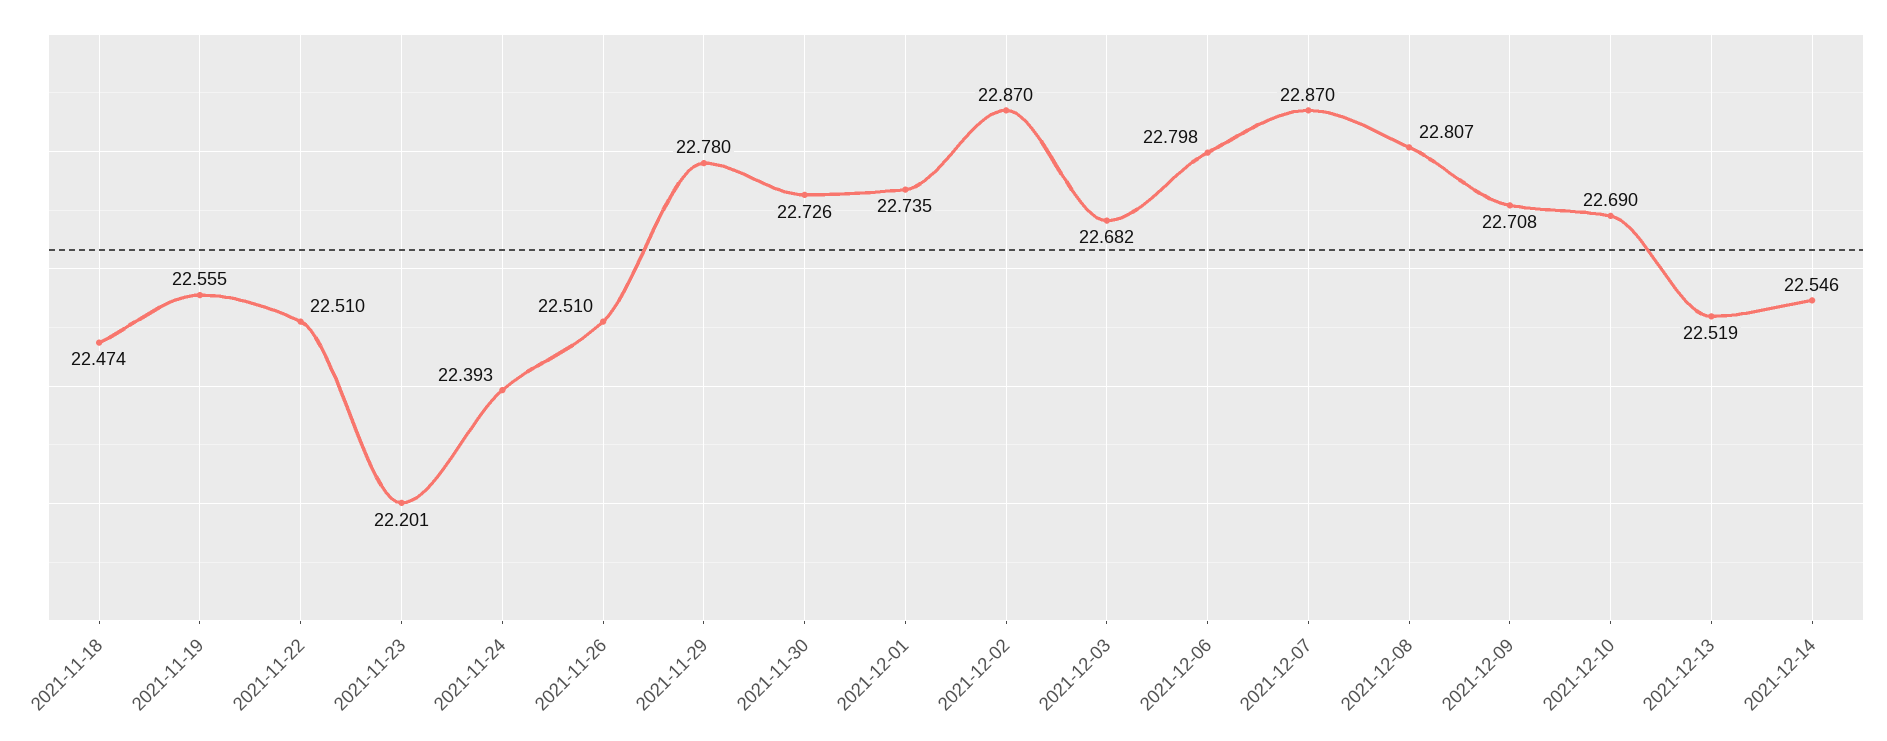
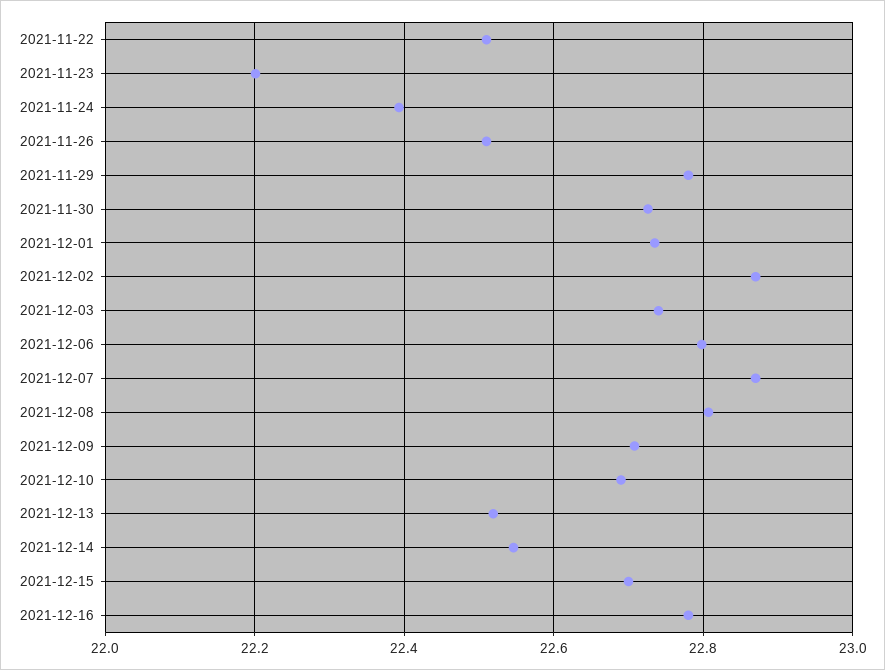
2021-11-18: 22.474 -> none
2021-11-19: 22.555 -> none
2021-12-03: 22.682 -> 22.74
2021-12-15: none -> 22.7
2021-12-16: none -> 22.78

